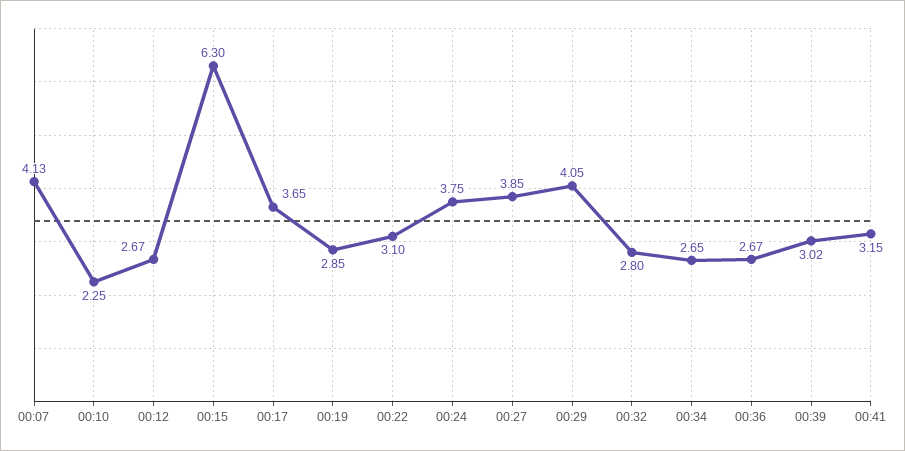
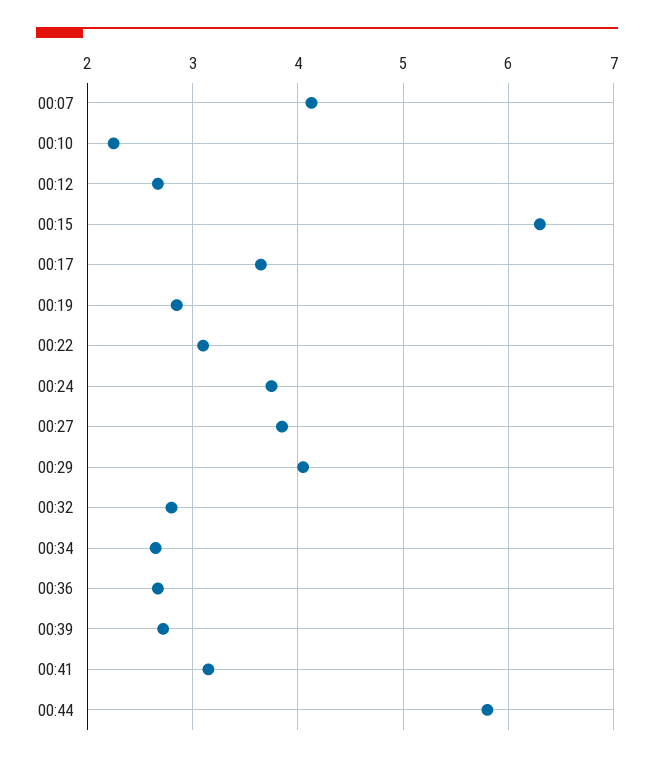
00:39: 3.02 -> 2.7
00:44: none -> 5.8

